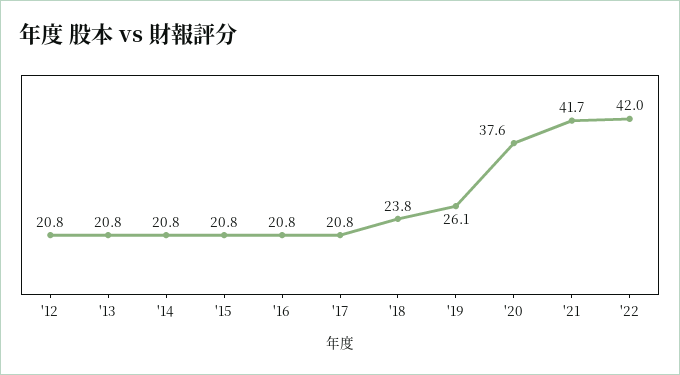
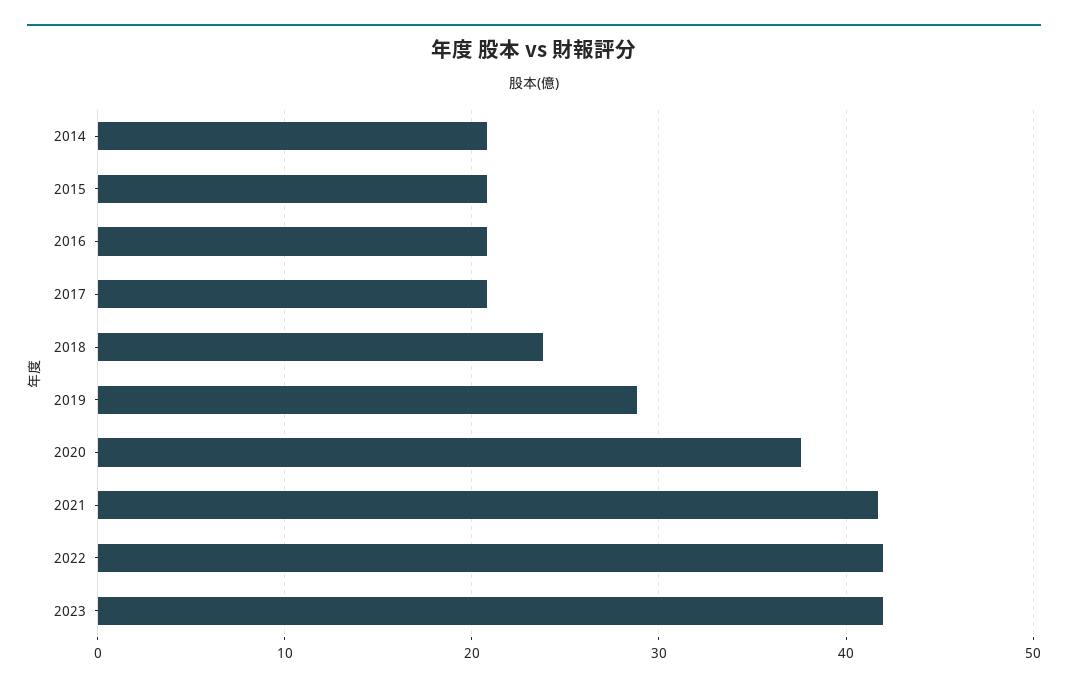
'12: 20.8 -> none
'13: 20.8 -> none
'19: 26.1 -> 29
2023: none -> 42

